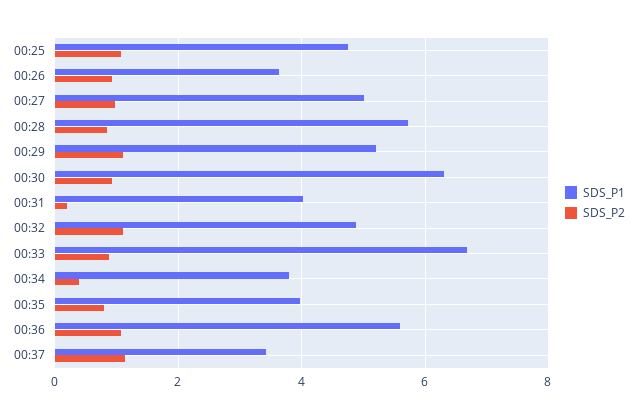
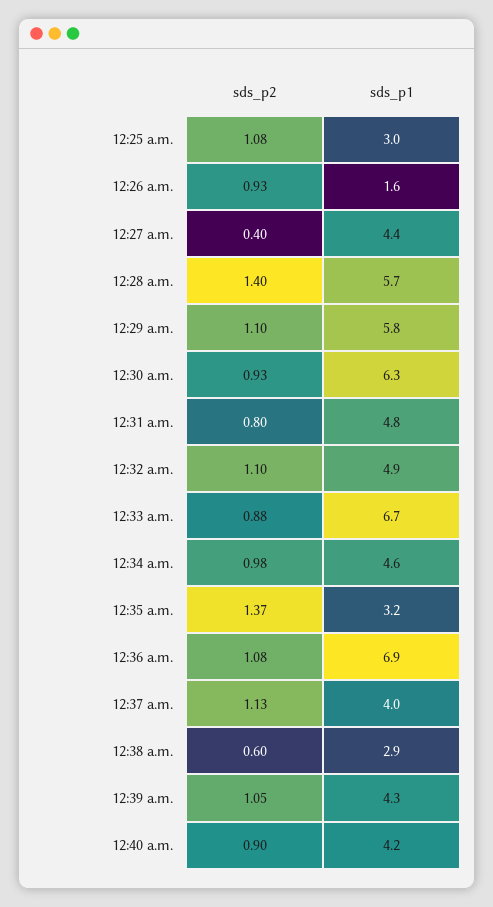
SDS_P1, 00:25: 4.8 -> 3
SDS_P1, 00:26: 3.6 -> 1.6
SDS_P1, 00:27: 5 -> 4.4
SDS_P2, 00:27: 1 -> 0.4
SDS_P2, 00:28: 0.8 -> 1.4
SDS_P1, 00:29: 5.2 -> 5.8
SDS_P1, 00:31: 4 -> 4.8
SDS_P2, 00:31: 0.2 -> 0.8
SDS_P1, 00:34: 3.8 -> 4.6
SDS_P2, 00:34: 0.4 -> 0.98
SDS_P1, 00:35: 4 -> 3.2
SDS_P2, 00:35: 0.8 -> 1.37
SDS_P1, 00:36: 5.6 -> 6.9
SDS_P1, 00:37: 3.4 -> 4
SDS_P2, 12:38 a.m.: none -> 0.6
SDS_P1, 12:38 a.m.: none -> 2.9
SDS_P2, 12:39 a.m.: none -> 1.05
SDS_P1, 12:39 a.m.: none -> 4.3
SDS_P2, 12:40 a.m.: none -> 0.9
SDS_P1, 12:40 a.m.: none -> 4.2

